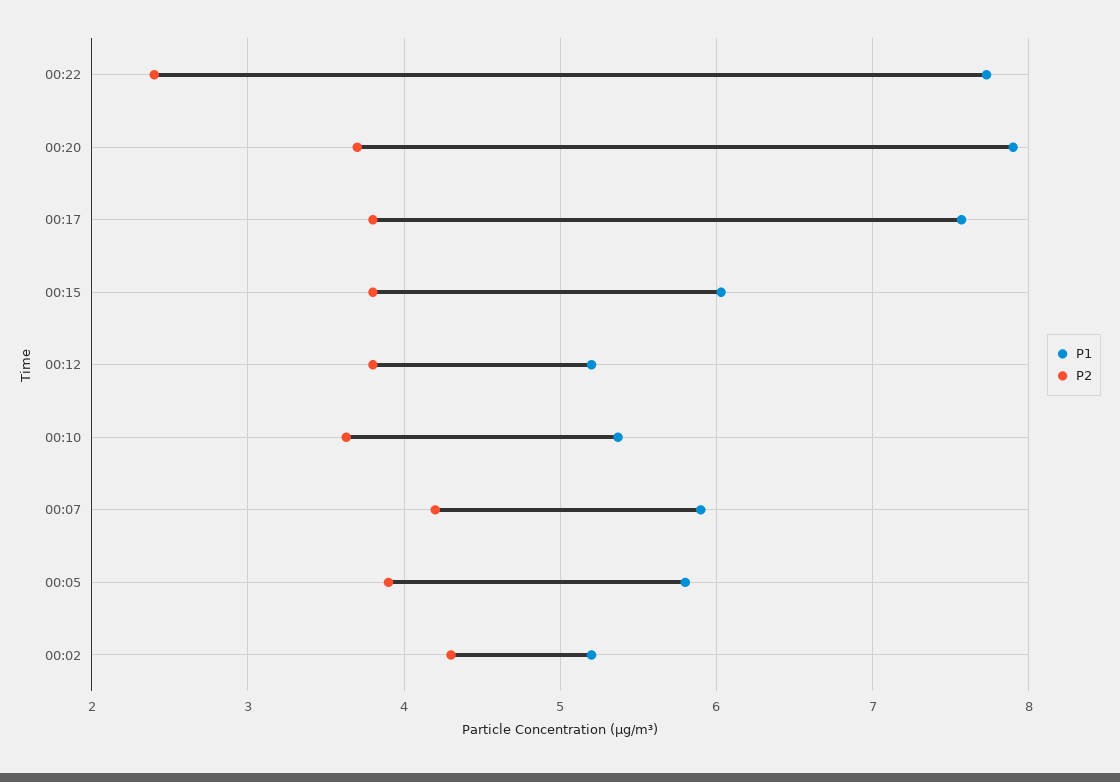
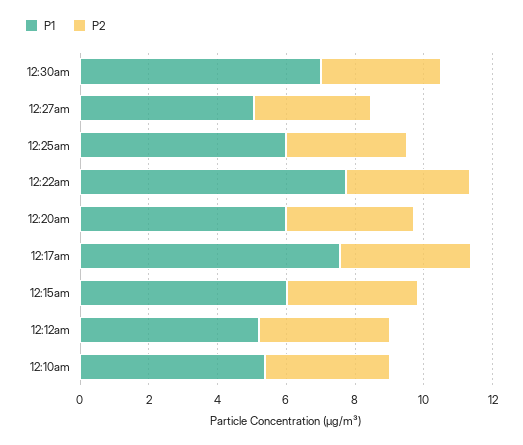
P2, 00:22: 2.4 -> 3.5
P1, 00:20: 7.9 -> 6
P1, 00:07: 5.9 -> none
P2, 00:07: 4.2 -> none
P1, 00:05: 5.8 -> none
P2, 00:05: 3.9 -> none
P1, 00:02: 5.2 -> none
P2, 00:02: 4.3 -> none
P1, 12:30am: none -> 7
P2, 12:30am: none -> 3.5
P1, 12:27am: none -> 5
P2, 12:27am: none -> 3.5
P1, 12:25am: none -> 6
P2, 12:25am: none -> 3.5

